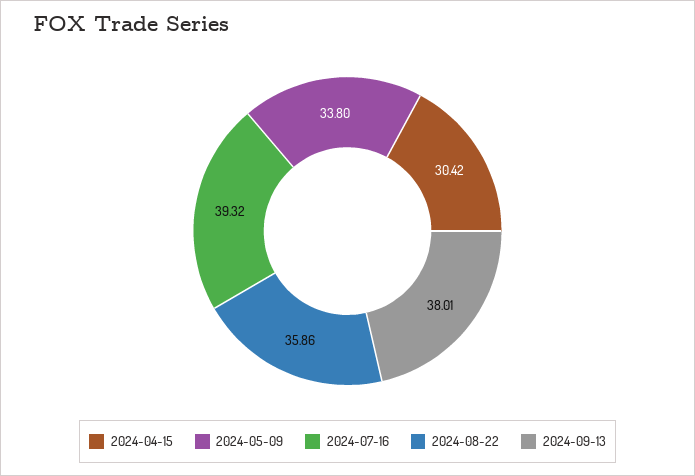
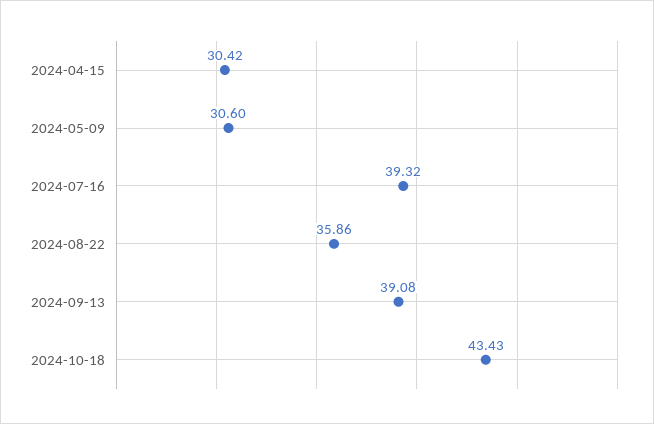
2024-05-09: 33.8 -> 30.6
2024-09-13: 38.01 -> 39.08
2024-10-18: none -> 43.43

